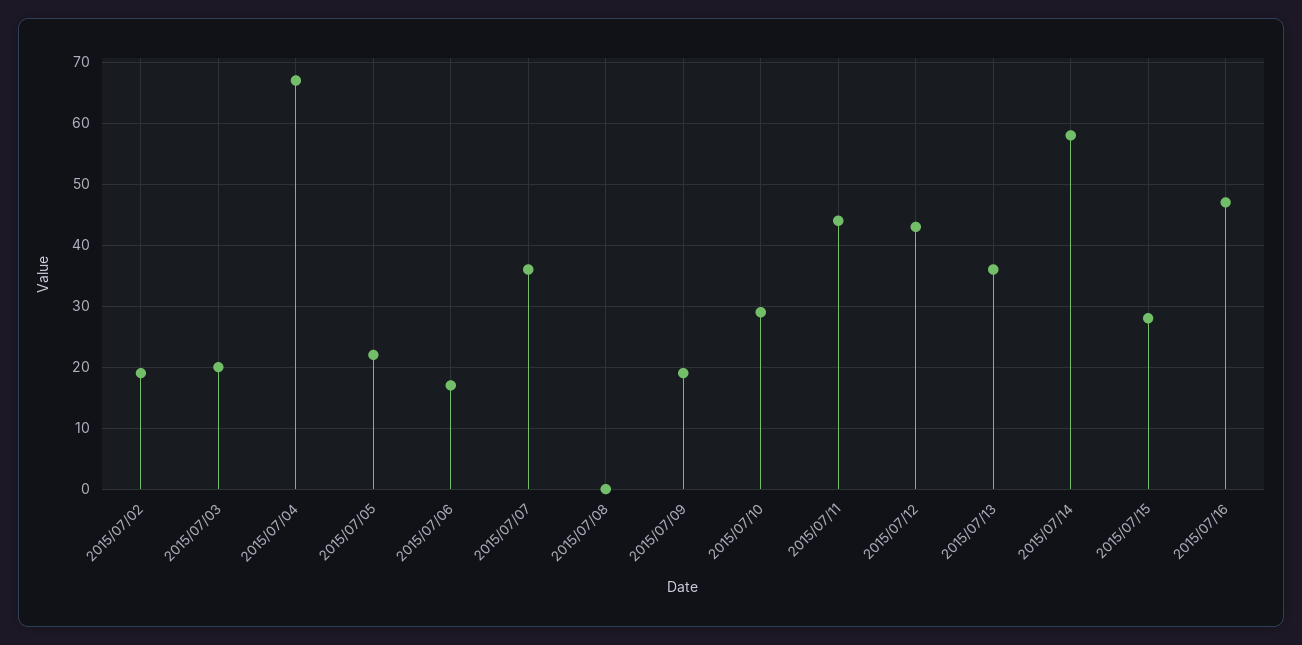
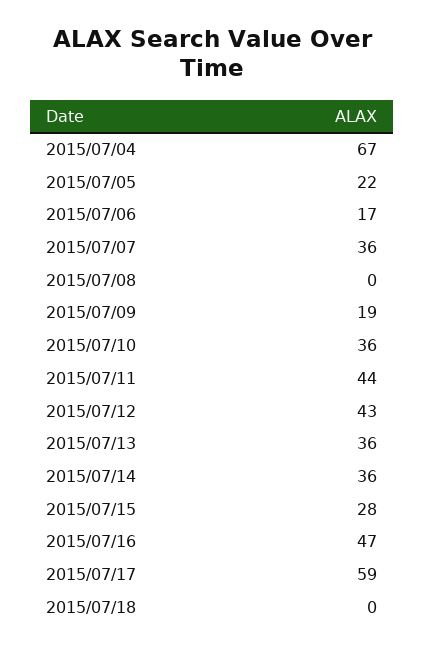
2015/07/02: 19 -> none
2015/07/03: 20 -> none
2015/07/10: 29 -> 36
2015/07/14: 58 -> 36
2015/07/17: none -> 59
2015/07/18: none -> 0

